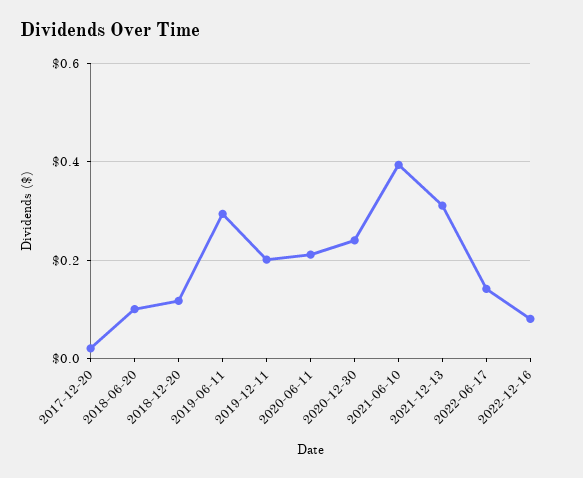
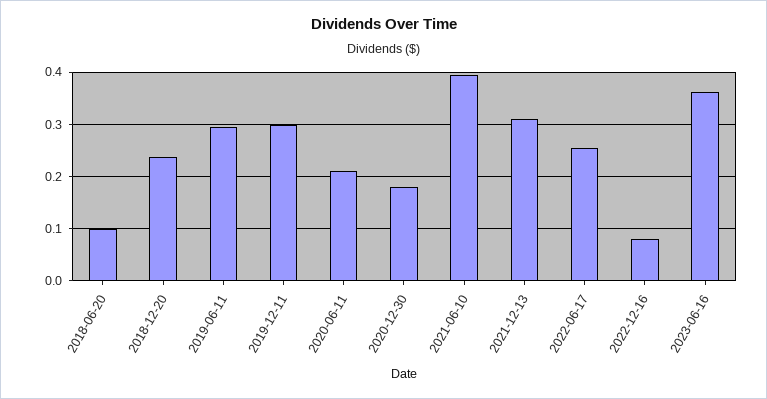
2017-12-20: 0.02 -> none
2018-12-20: 0.12 -> 0.24
2019-12-11: 0.2 -> 0.3
2020-12-30: 0.24 -> 0.18
2022-06-17: 0.14 -> 0.26
2023-06-16: none -> 0.36

